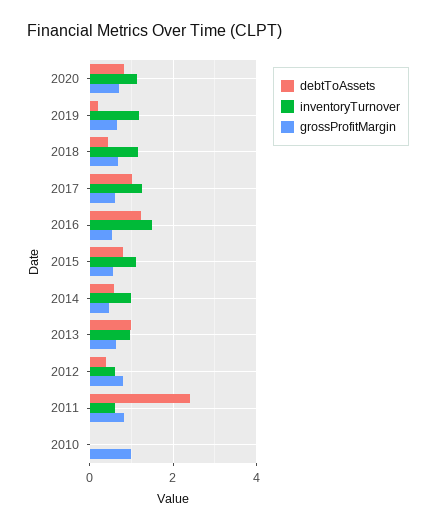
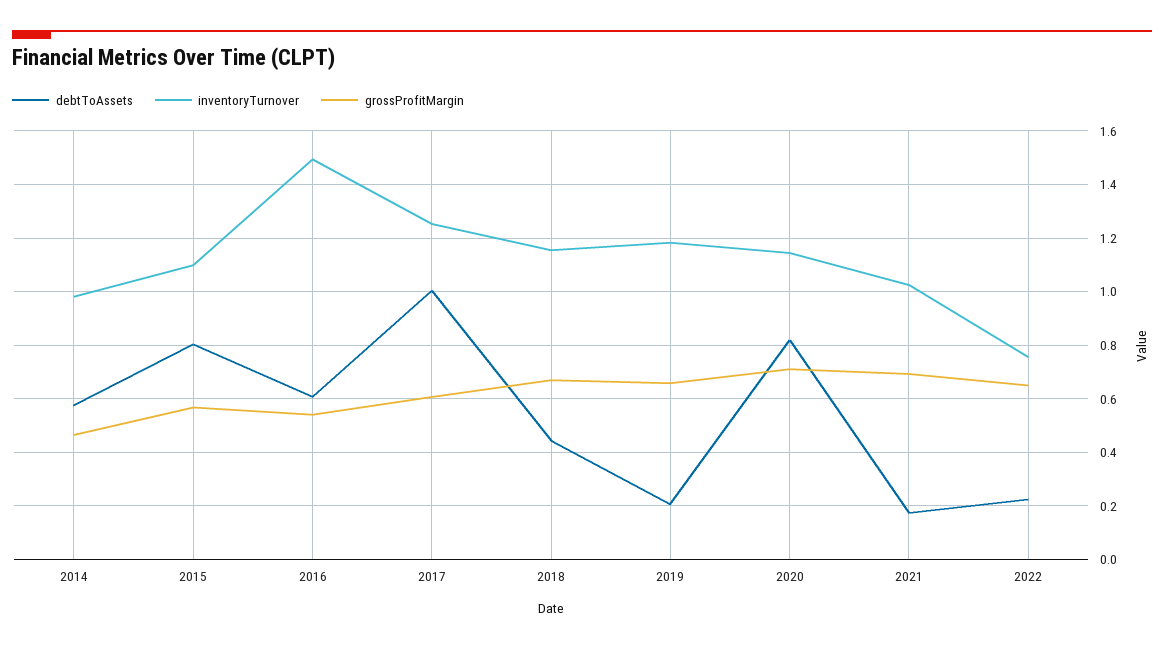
debtToAssets, 2016: 1.2 -> 0.6
debtToAssets, 2013: 1 -> none
inventoryTurnover, 2013: 1 -> none
grossProfitMargin, 2013: 0.6 -> none
debtToAssets, 2012: 0.4 -> none
inventoryTurnover, 2012: 0.6 -> none
grossProfitMargin, 2012: 0.8 -> none
debtToAssets, 2011: 2.4 -> none
inventoryTurnover, 2011: 0.6 -> none
grossProfitMargin, 2011: 0.8 -> none
debtToAssets, 2010: 0 -> none
inventoryTurnover, 2010: 0 -> none
grossProfitMargin, 2010: 1 -> none
debtToAssets, 2021: none -> 0.175
inventoryTurnover, 2021: none -> 1.025
grossProfitMargin, 2021: none -> 0.7
debtToAssets, 2022: none -> 0.225
inventoryTurnover, 2022: none -> 0.75
grossProfitMargin, 2022: none -> 0.65

